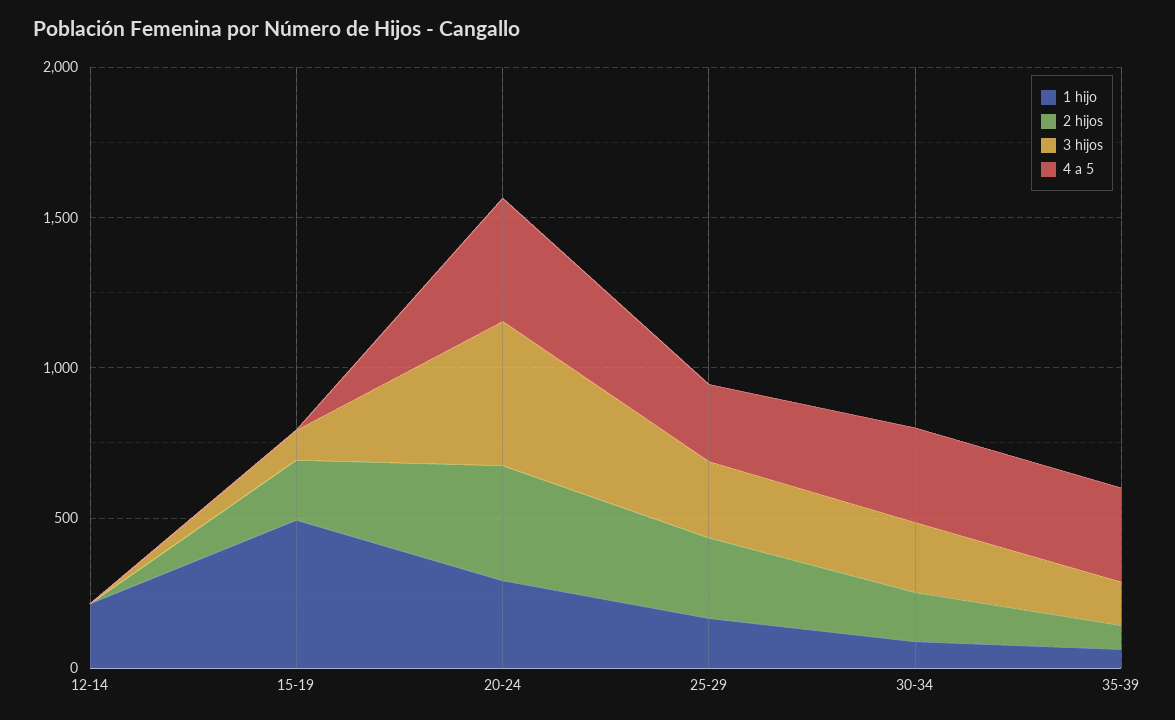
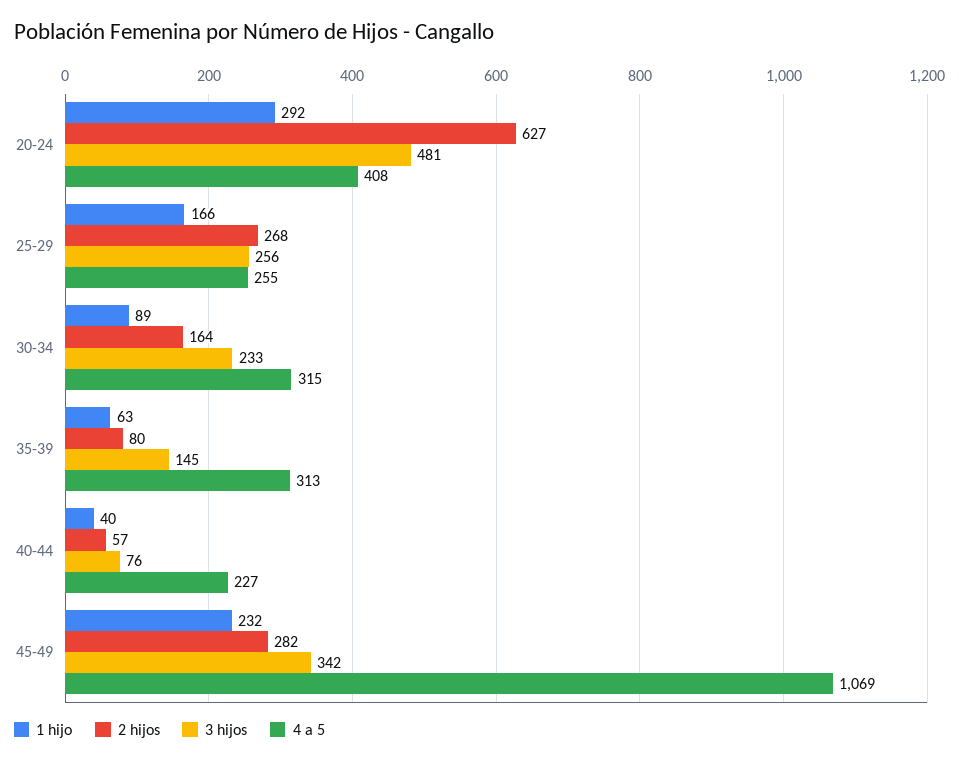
1 hijo, 12-14: 200 -> none
2 hijos, 12-14: 0 -> none
3 hijos, 12-14: 0 -> none
4 a 5, 12-14: 0 -> none
1 hijo, 15-19: 500 -> none
2 hijos, 15-19: 200 -> none
3 hijos, 15-19: 100 -> none
4 a 5, 15-19: 0 -> none
2 hijos, 20-24: 400 -> 627
1 hijo, 40-44: none -> 40
2 hijos, 40-44: none -> 57
3 hijos, 40-44: none -> 76
4 a 5, 40-44: none -> 227
1 hijo, 45-49: none -> 232
2 hijos, 45-49: none -> 282
3 hijos, 45-49: none -> 342
4 a 5, 45-49: none -> 1069

